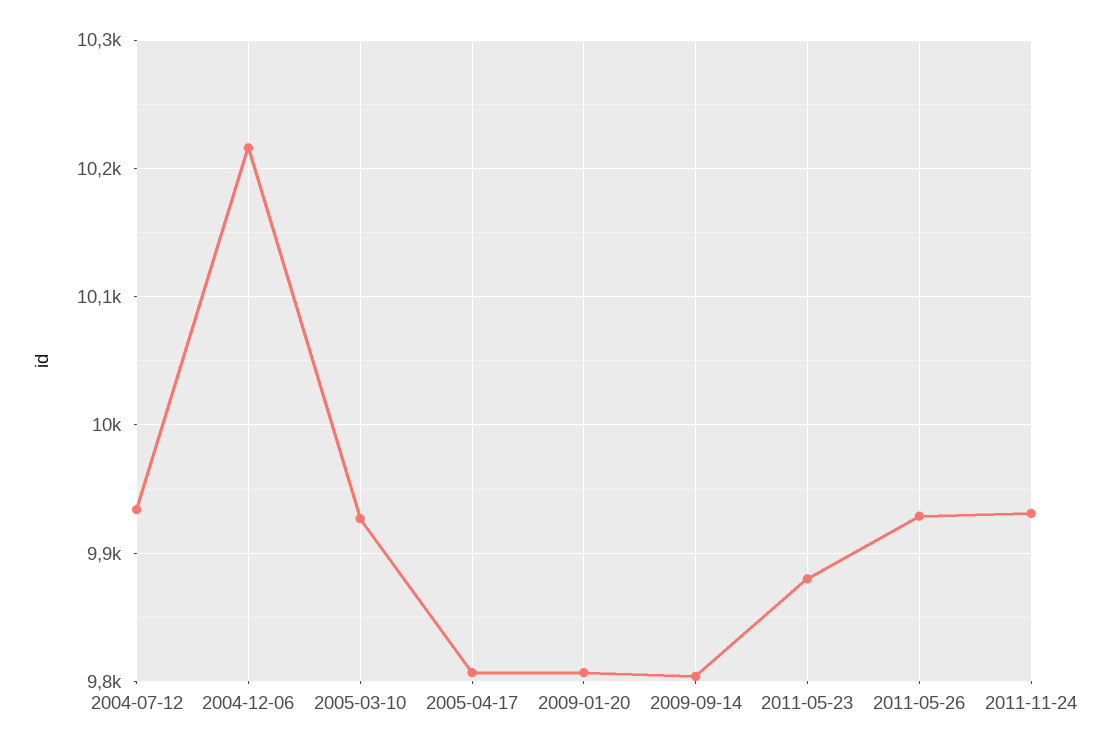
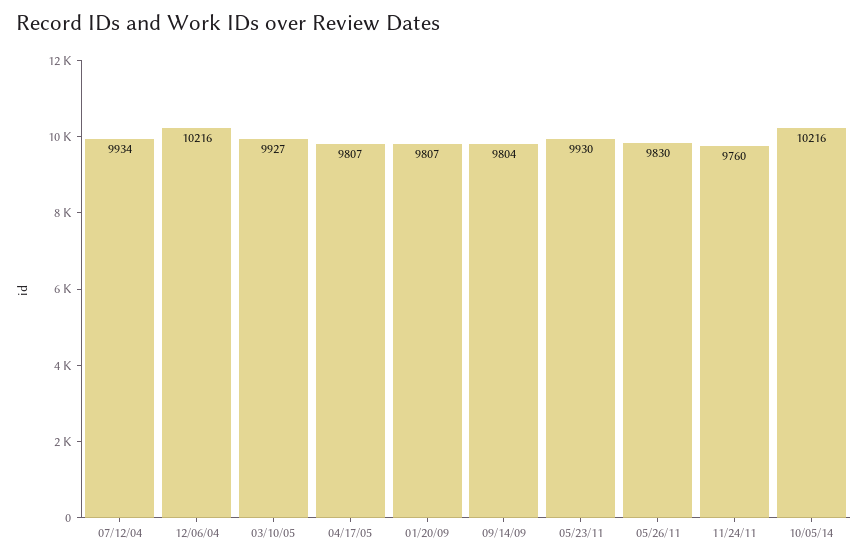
2011-05-23: 9880 -> 9930
2011-05-26: 9930 -> 9830
2011-11-24: 9930 -> 9760
10/05/14: none -> 10216

